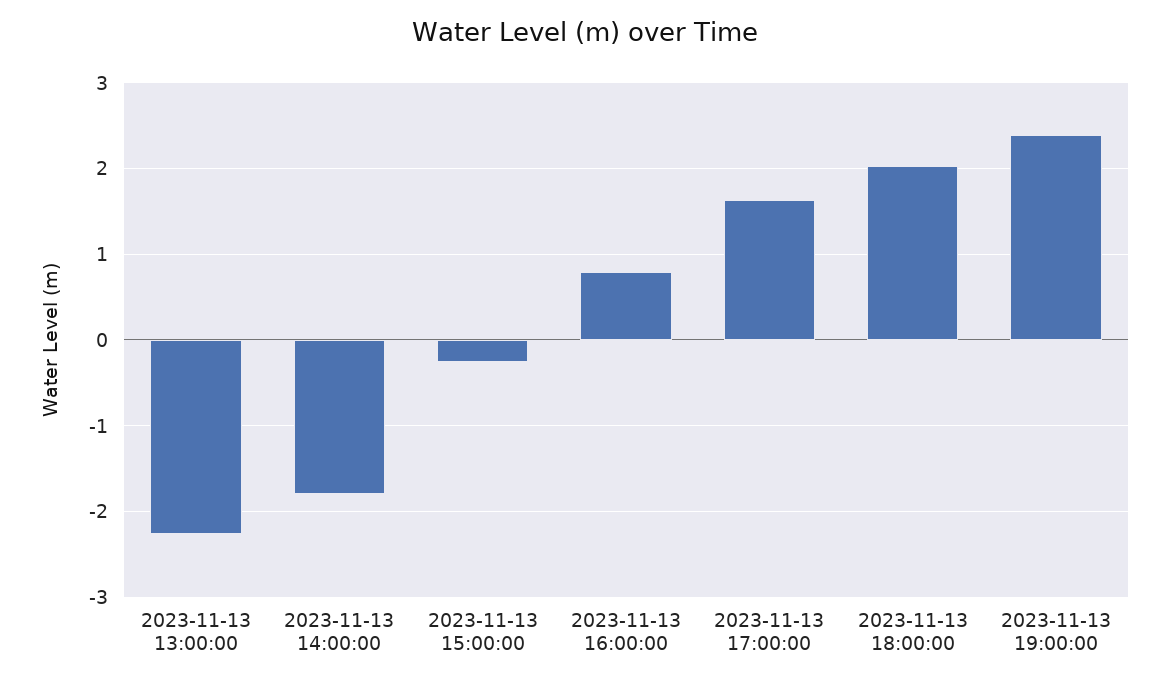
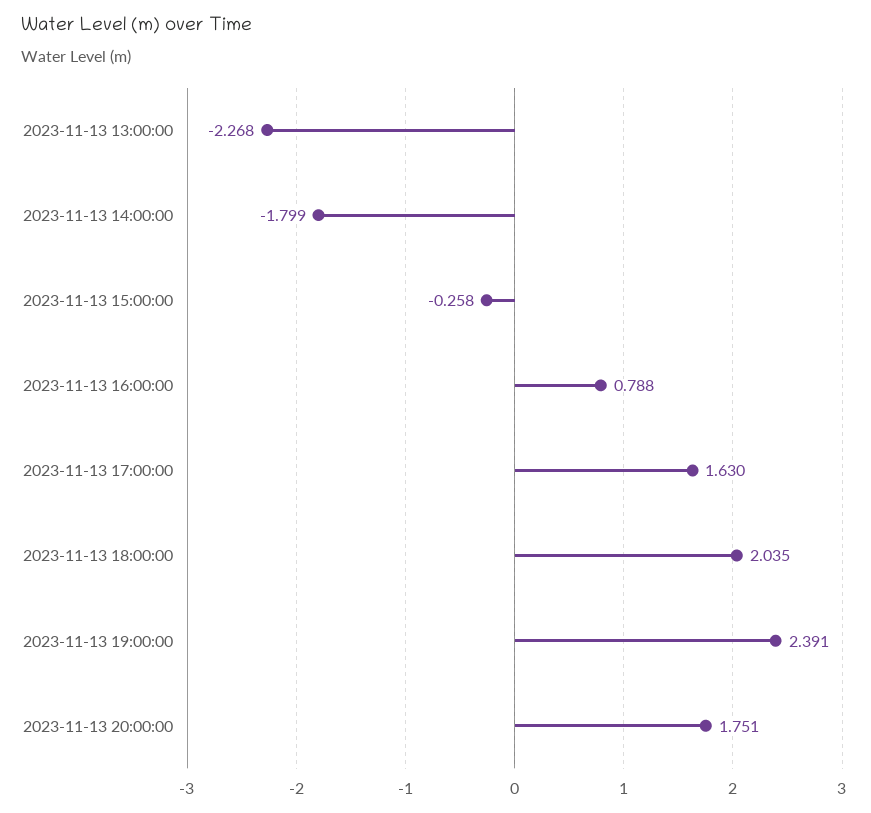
2023-11-13 20:00:00: none -> 1.751

